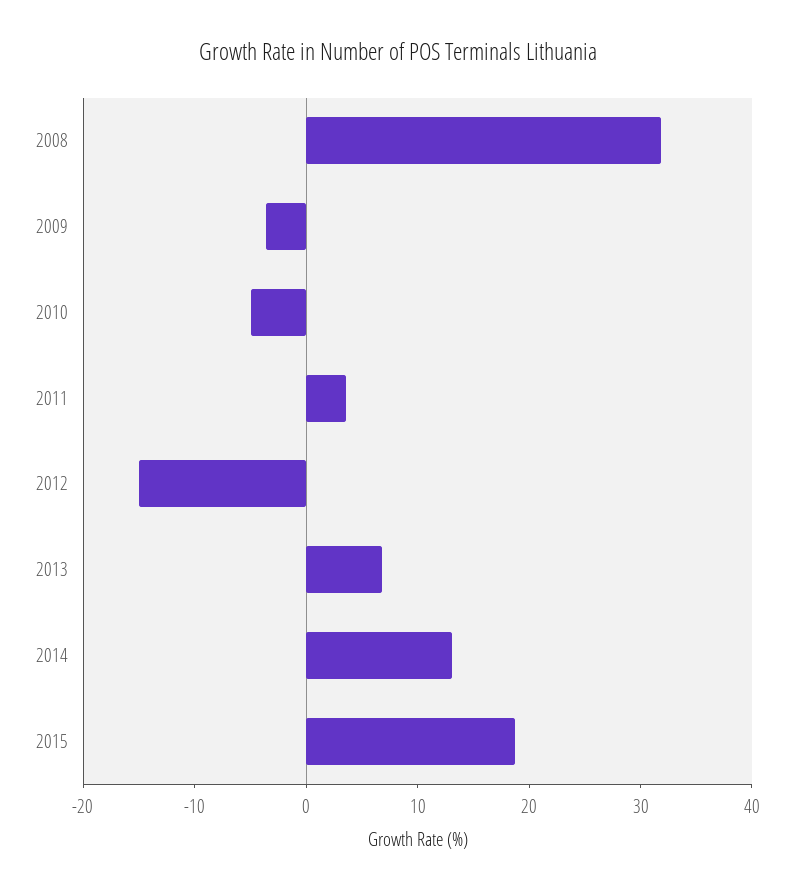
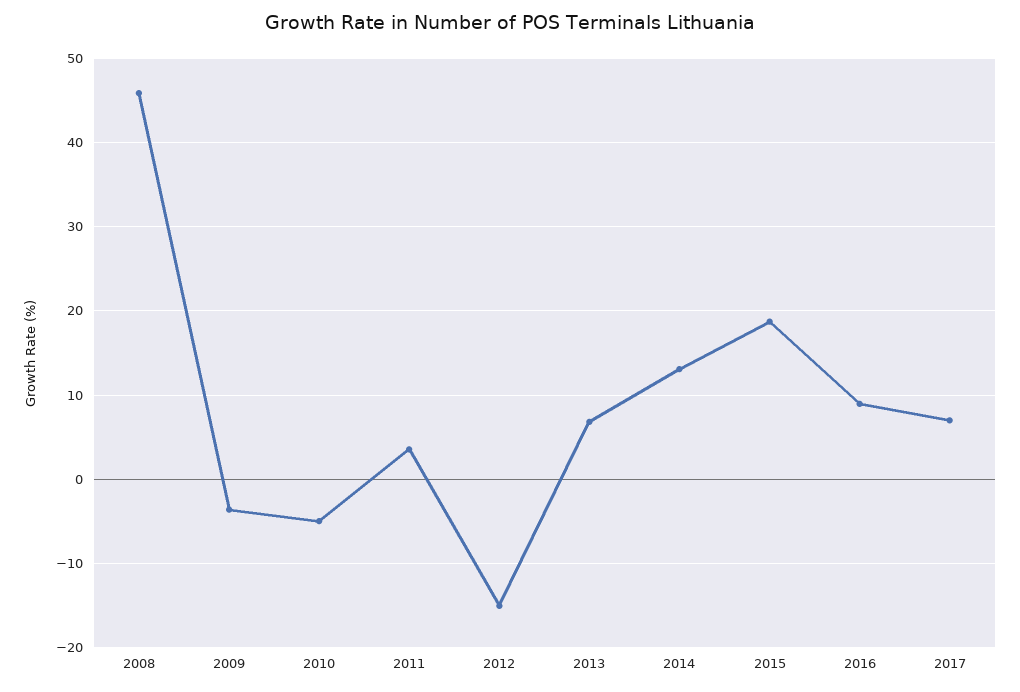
2008: 32 -> 46
2016: none -> 9
2017: none -> 7

